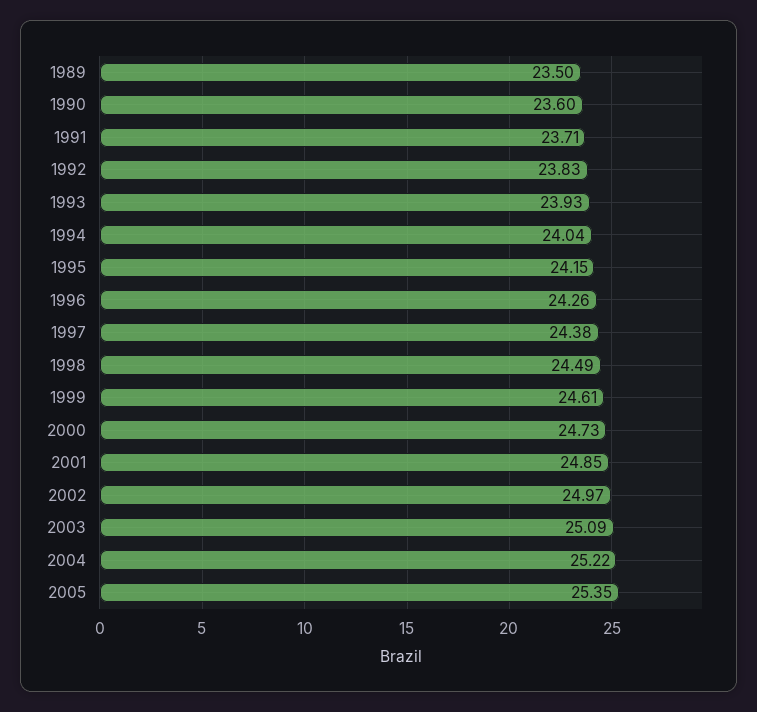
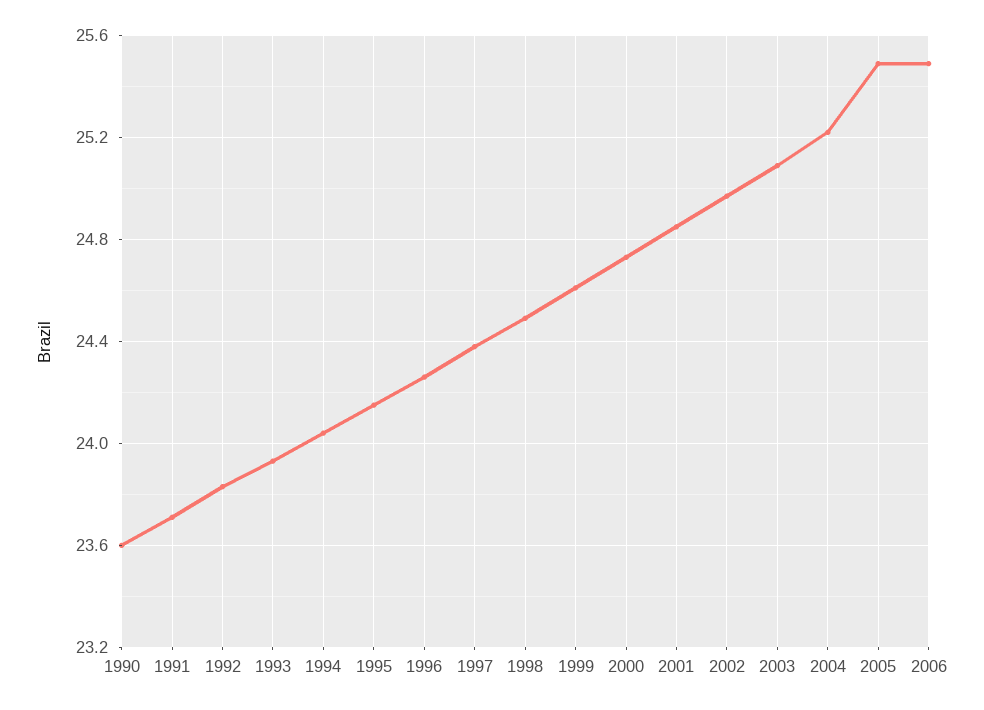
1989: 23.5 -> none
2005: 25.35 -> 25.5
2006: none -> 25.5

